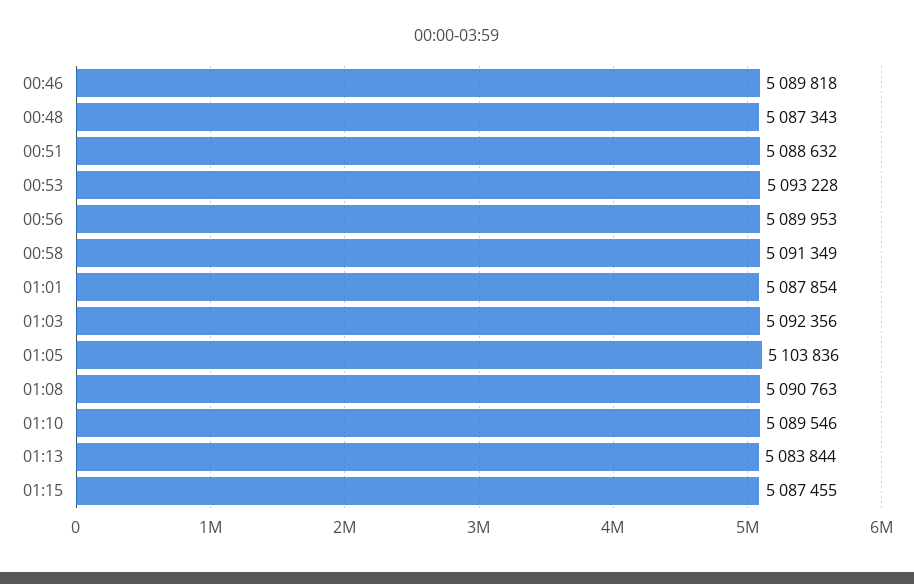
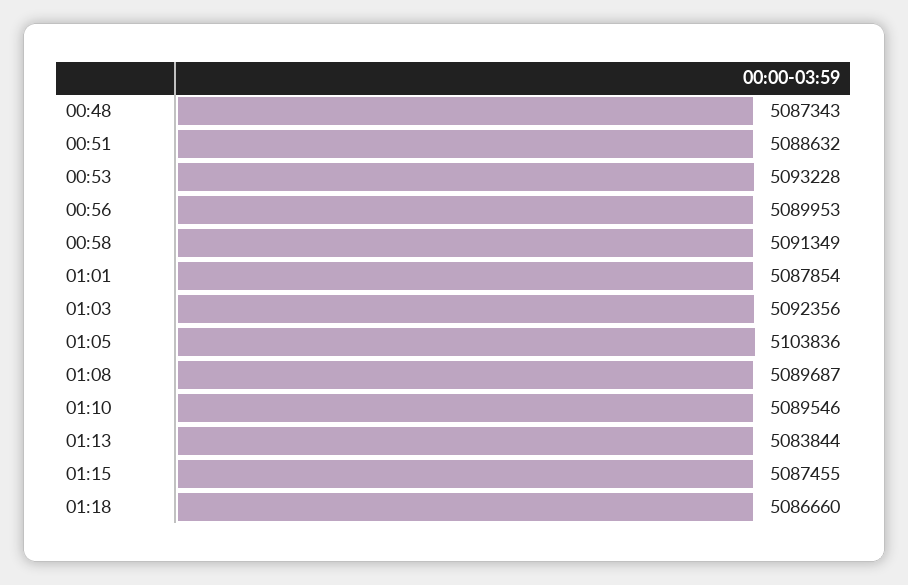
00:46: 5089818 -> none
01:08: 5090763 -> 5089687
01:18: none -> 5086660

